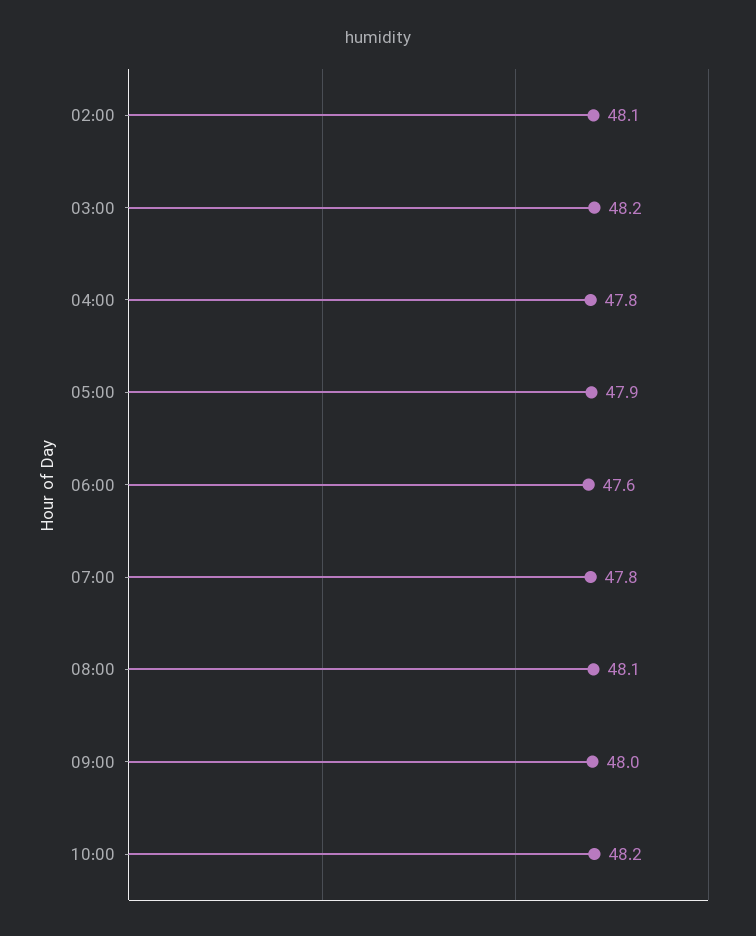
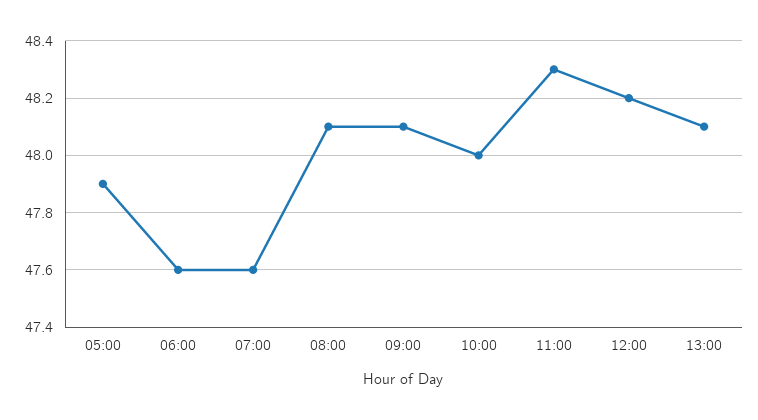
02:00: 48.1 -> none
03:00: 48.2 -> none
04:00: 47.8 -> none
07:00: 47.8 -> 47.6
09:00: 48 -> 48.1
10:00: 48.2 -> 48
11:00: none -> 48.3
12:00: none -> 48.2
13:00: none -> 48.1

